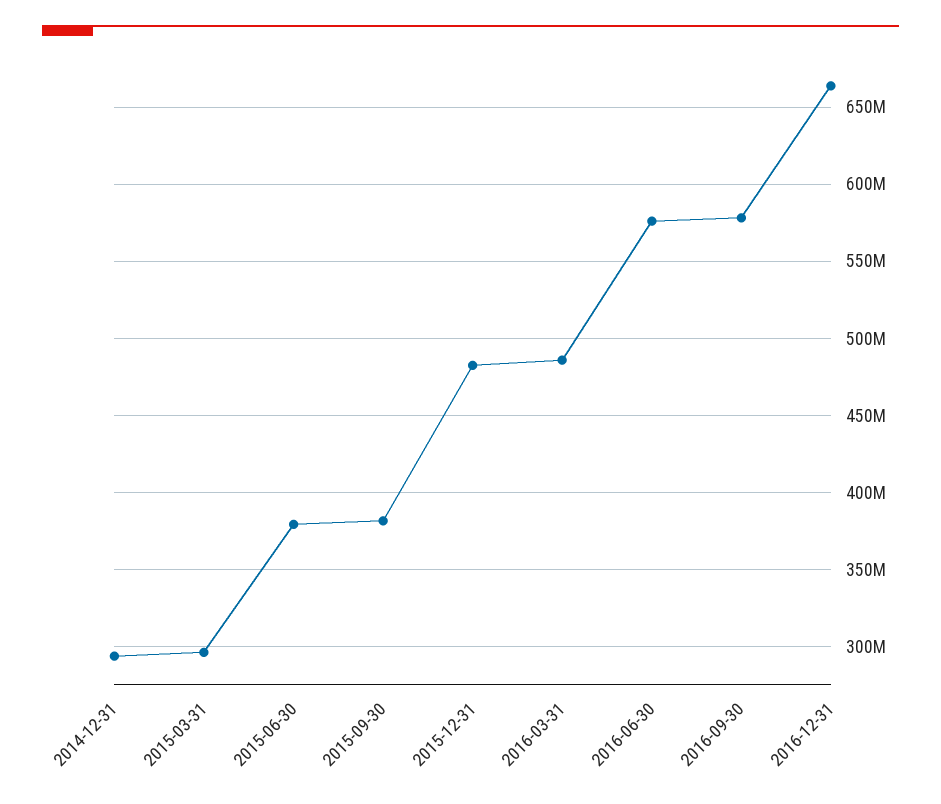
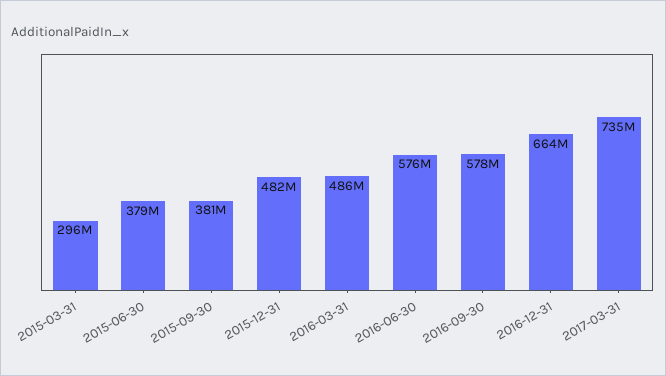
2014-12-31: 295000000 -> none
2017-03-31: none -> 735000000

